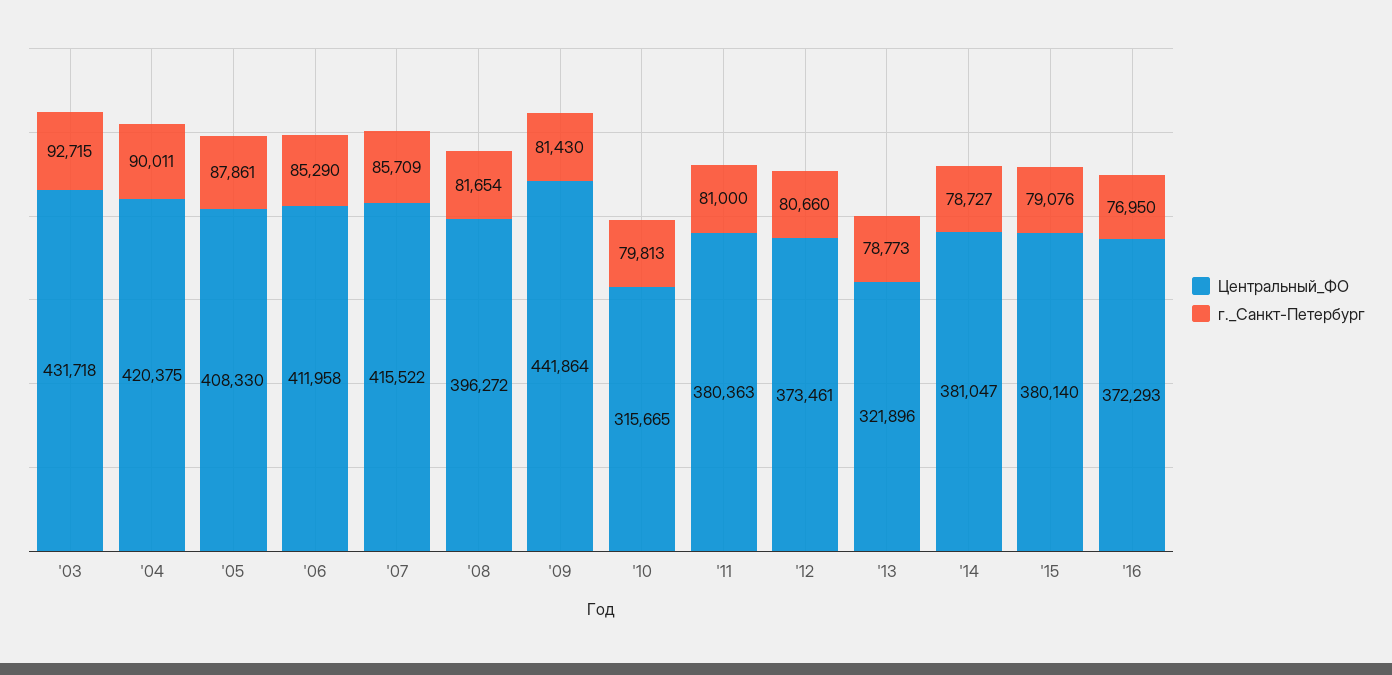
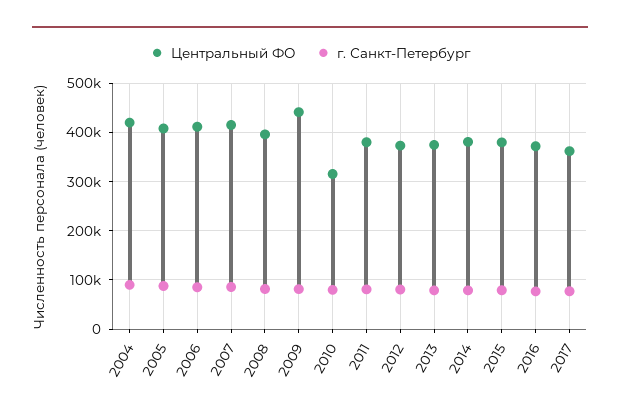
Центральный_ФО, '03: 431718 -> none
г._Санкт-Петербург, '03: 92715 -> none
Центральный_ФО, '13: 321896 -> 380000
Центральный_ФО, 2017: none -> 360000
г._Санкт-Петербург, 2017: none -> 80000

